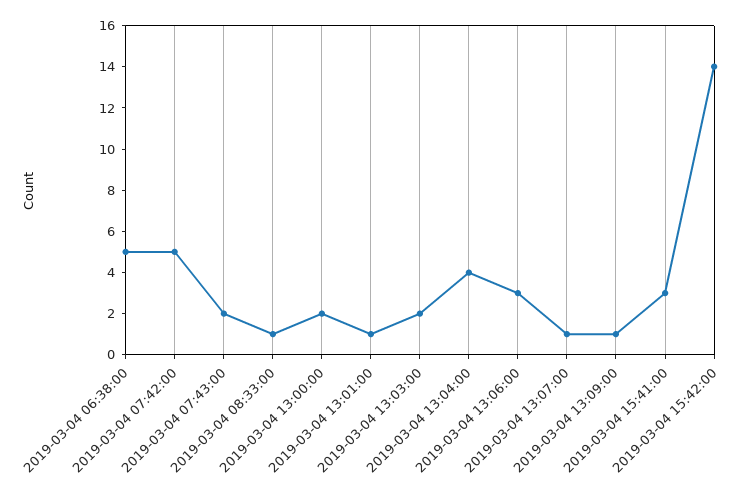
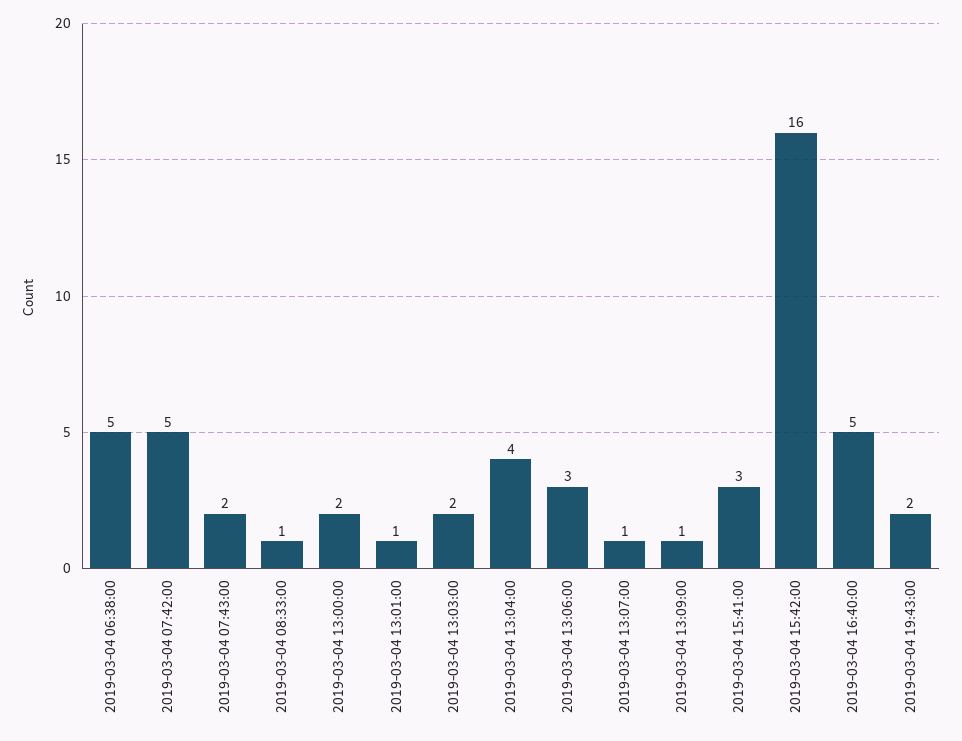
2019-03-04 15:42:00: 14 -> 16
2019-03-04 16:40:00: none -> 5
2019-03-04 19:43:00: none -> 2

